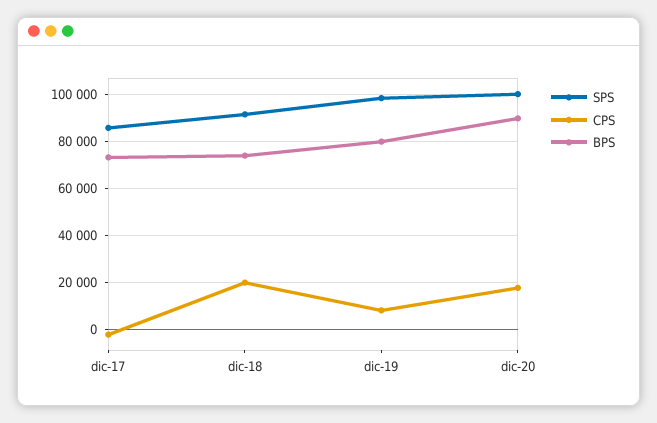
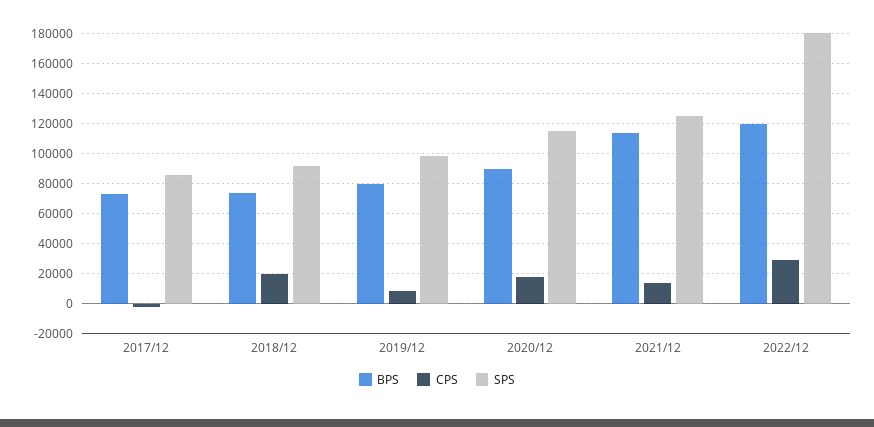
SPS, dic-20: 100000 -> 115000
BPS, 2021/12: none -> 115000
CPS, 2021/12: none -> 15000
SPS, 2021/12: none -> 125000
BPS, 2022/12: none -> 120000
CPS, 2022/12: none -> 30000
SPS, 2022/12: none -> 180000

